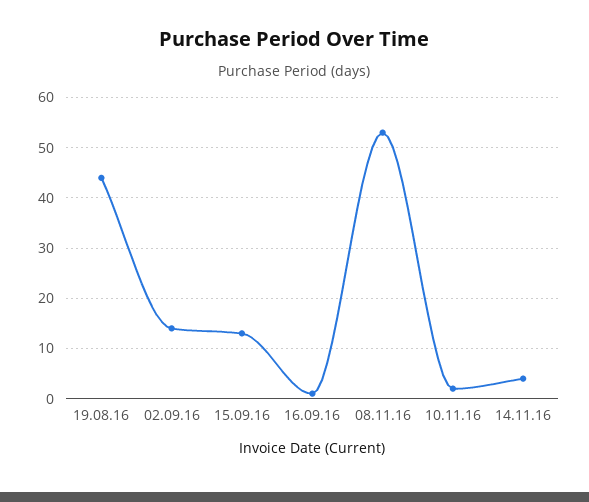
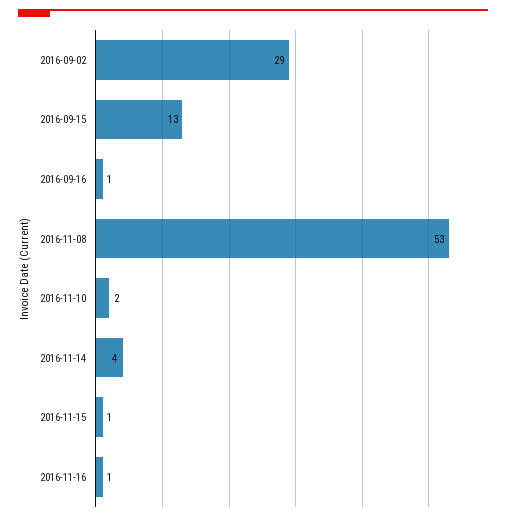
19.08.16: 45 -> none
02.09.16: 15 -> 29
2016-11-15: none -> 1
2016-11-16: none -> 1

